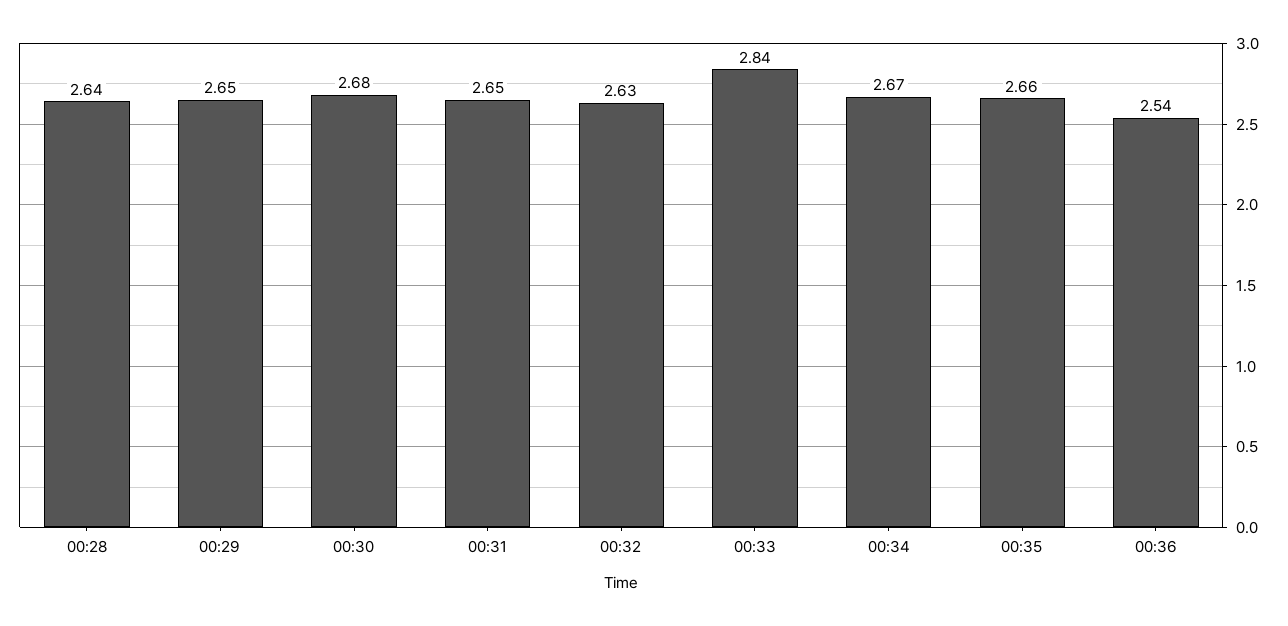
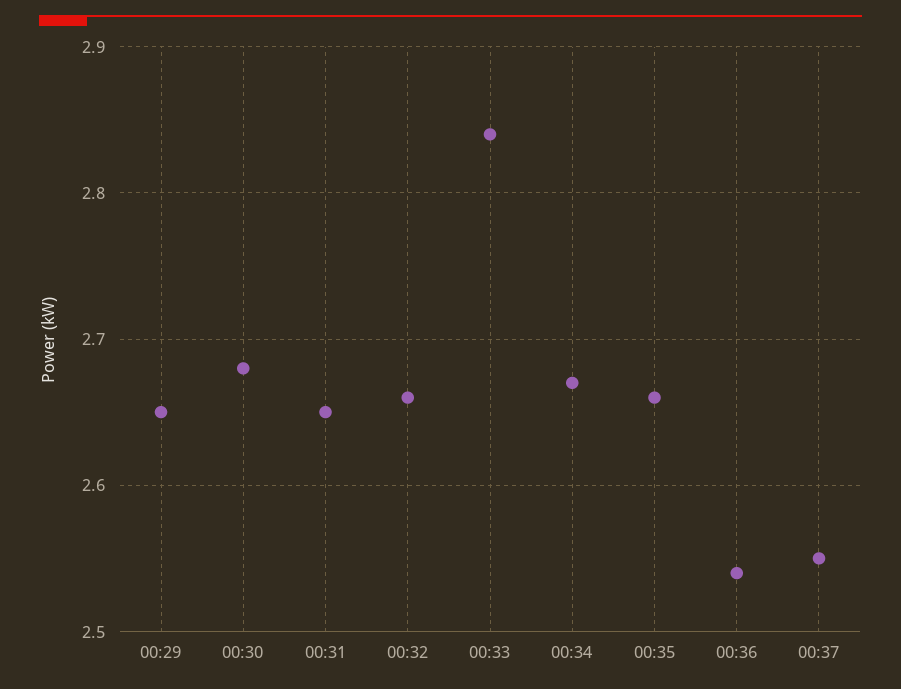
00:28: 2.64 -> none
00:32: 2.63 -> 2.66
00:37: none -> 2.55

